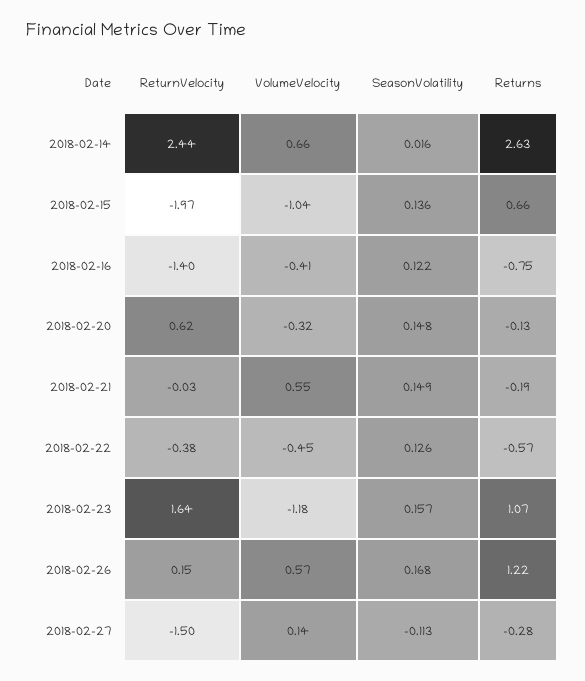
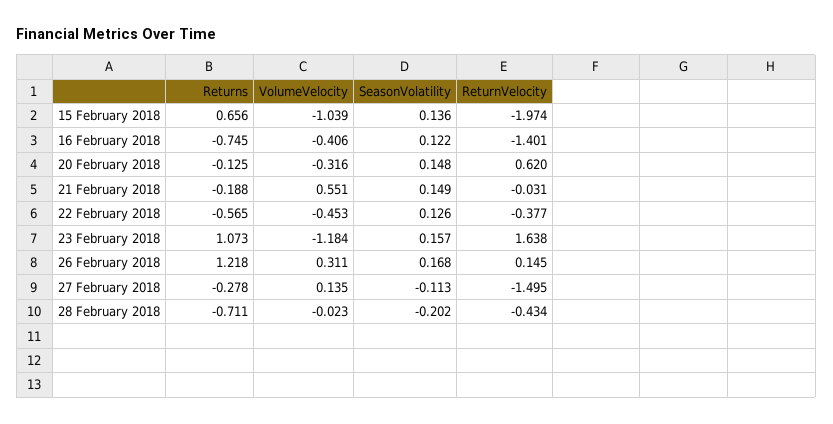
ReturnVelocity, 2018-02-14: 2.44 -> none
VolumeVelocity, 2018-02-14: 0.66 -> none
SeasonVolatility, 2018-02-14: 0.016 -> none
Returns, 2018-02-14: 2.63 -> none
VolumeVelocity, 2018-02-26: 0.57 -> 0.311
Returns, 28 February 2018: none -> -0.711
VolumeVelocity, 28 February 2018: none -> -0.023
SeasonVolatility, 28 February 2018: none -> -0.202
ReturnVelocity, 28 February 2018: none -> -0.434

